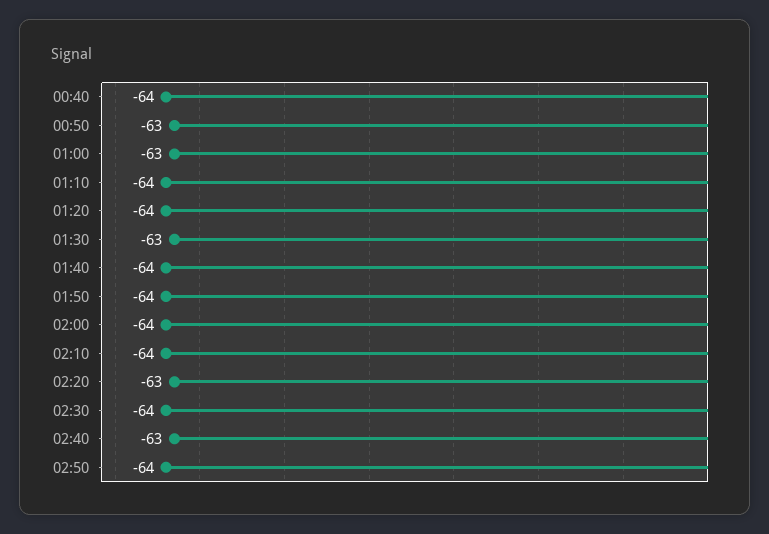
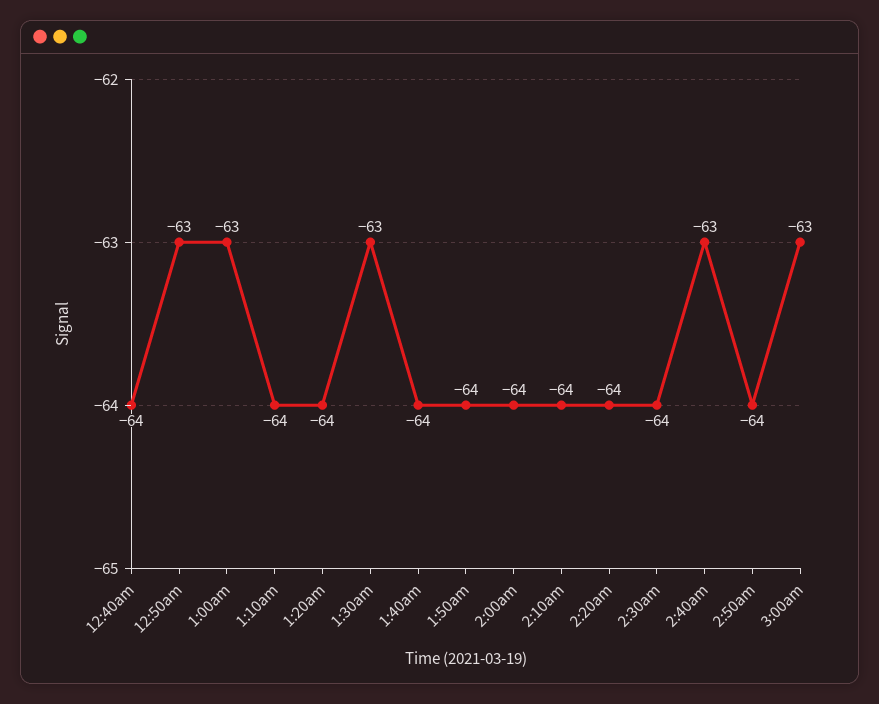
02:20: -63 -> -64
3:00am: none -> -63

